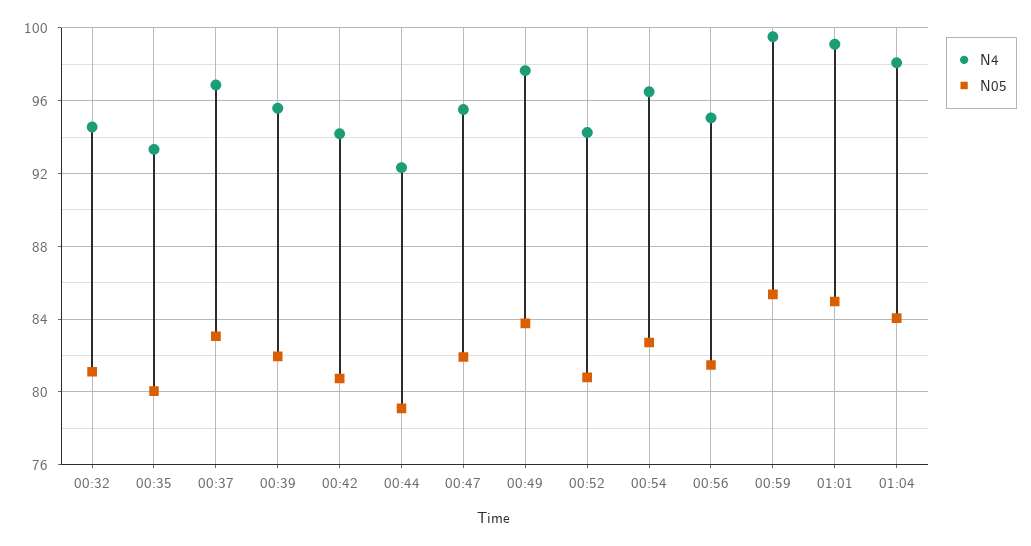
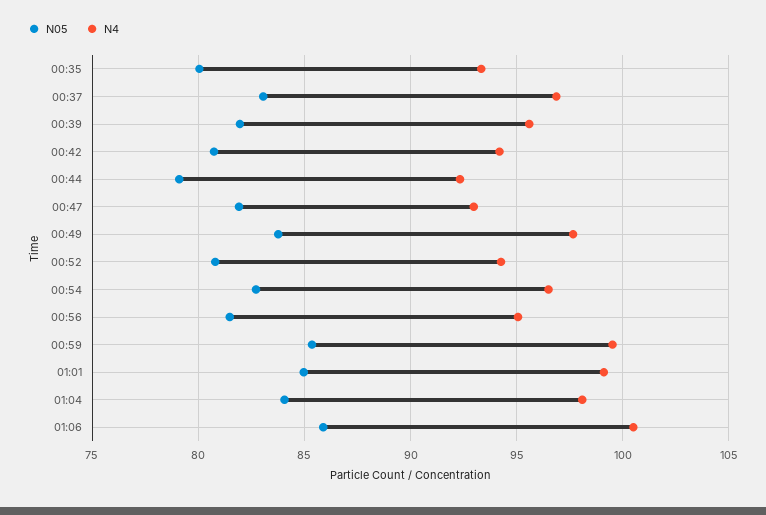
N4, 00:32: 94.5 -> none
N05, 00:32: 81 -> none
N4, 00:47: 95.5 -> 93
N05, 01:06: none -> 86
N4, 01:06: none -> 100.5

